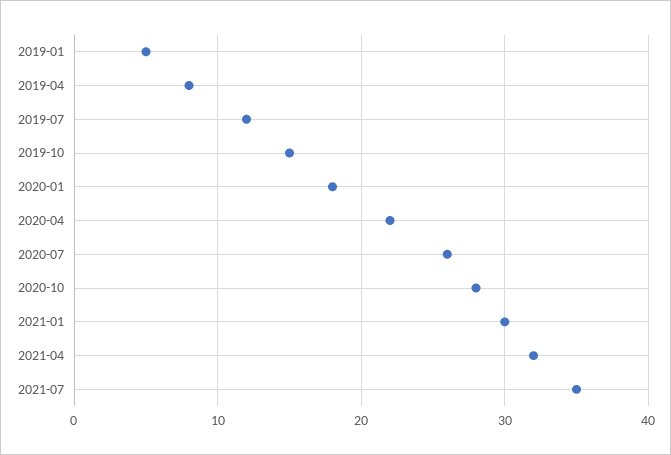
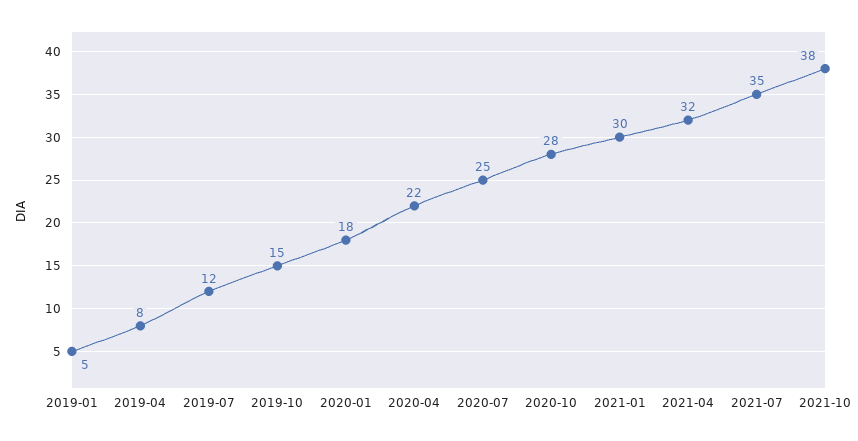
2020-07: 26 -> 25
2021-10: none -> 38

